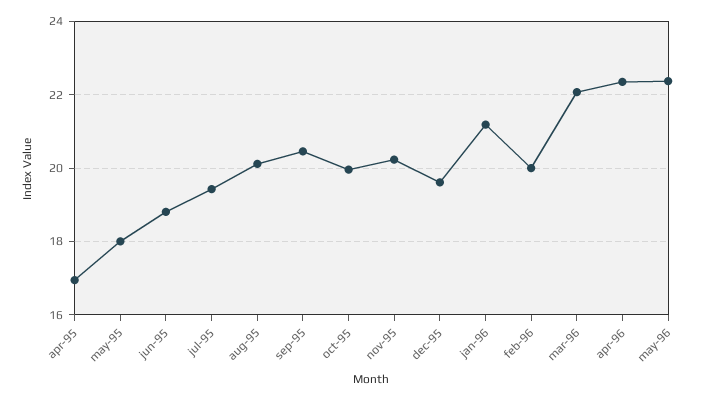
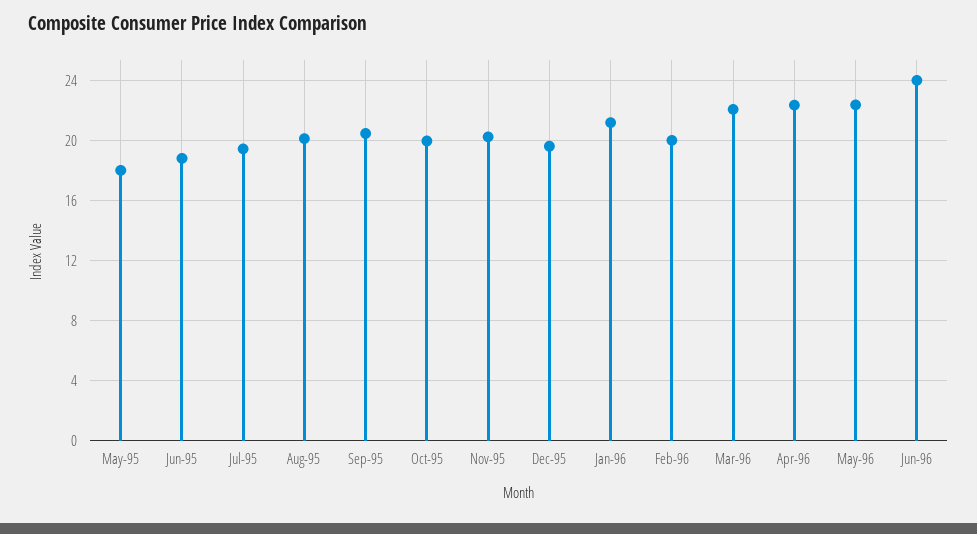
apr-95: 17 -> none
Jun-96: none -> 24

